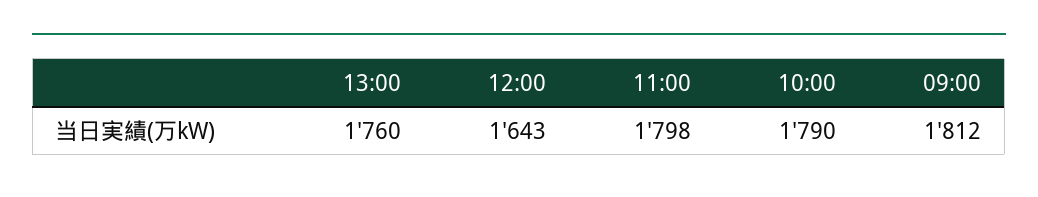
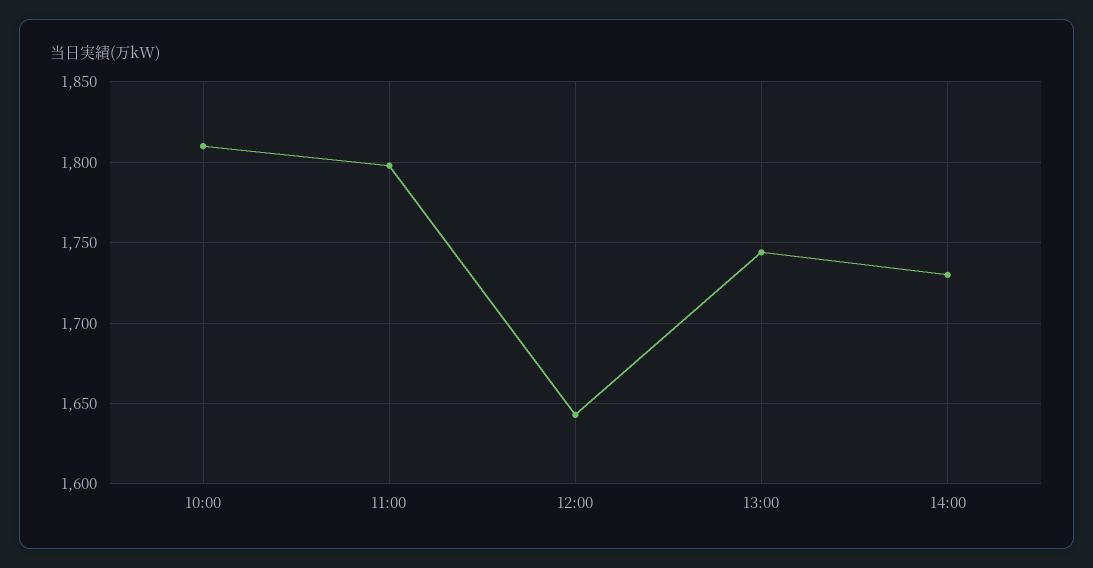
13:00: 1760 -> 1745
10:00: 1790 -> 1810
09:00: 1812 -> none
14:00: none -> 1730

